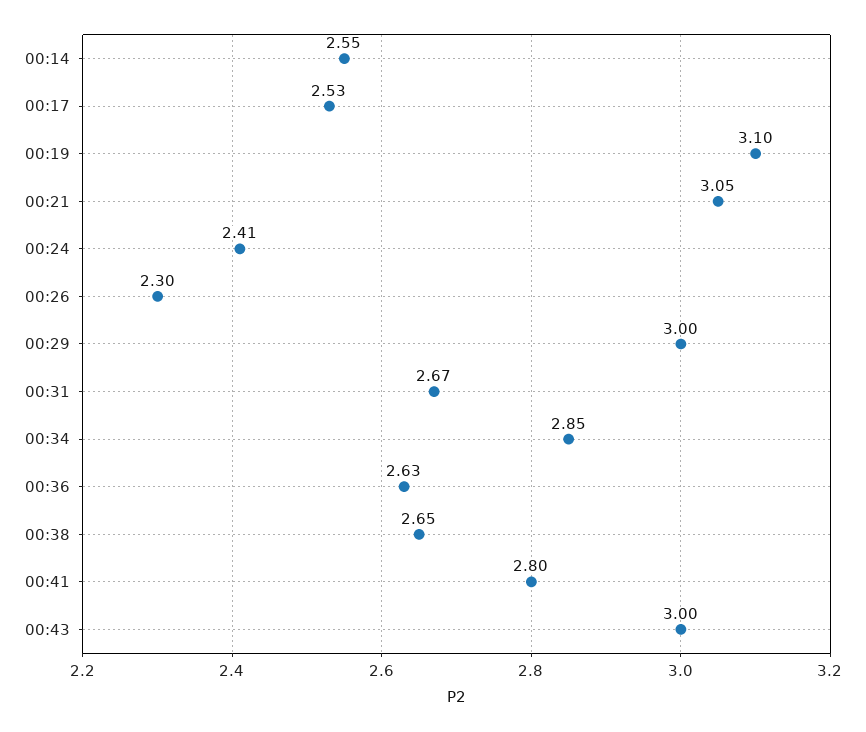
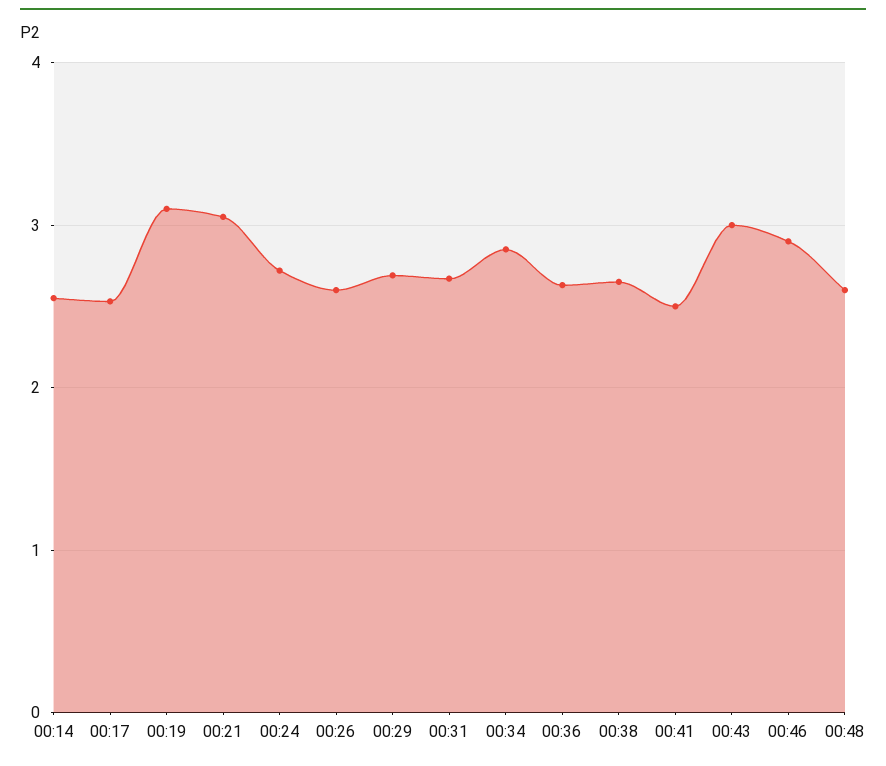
00:24: 2.41 -> 2.7
00:26: 2.3 -> 2.6
00:29: 3 -> 2.7
00:41: 2.8 -> 2.5
00:46: none -> 2.9
00:48: none -> 2.6

